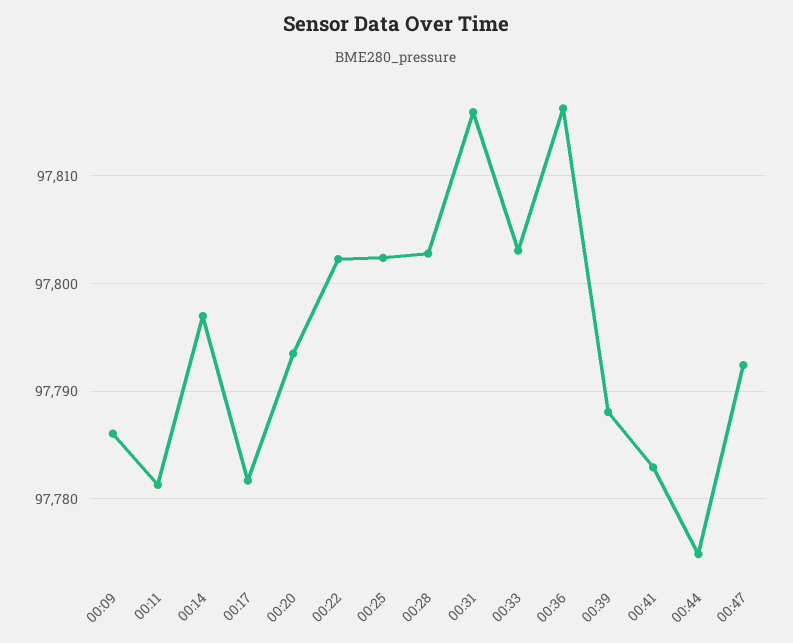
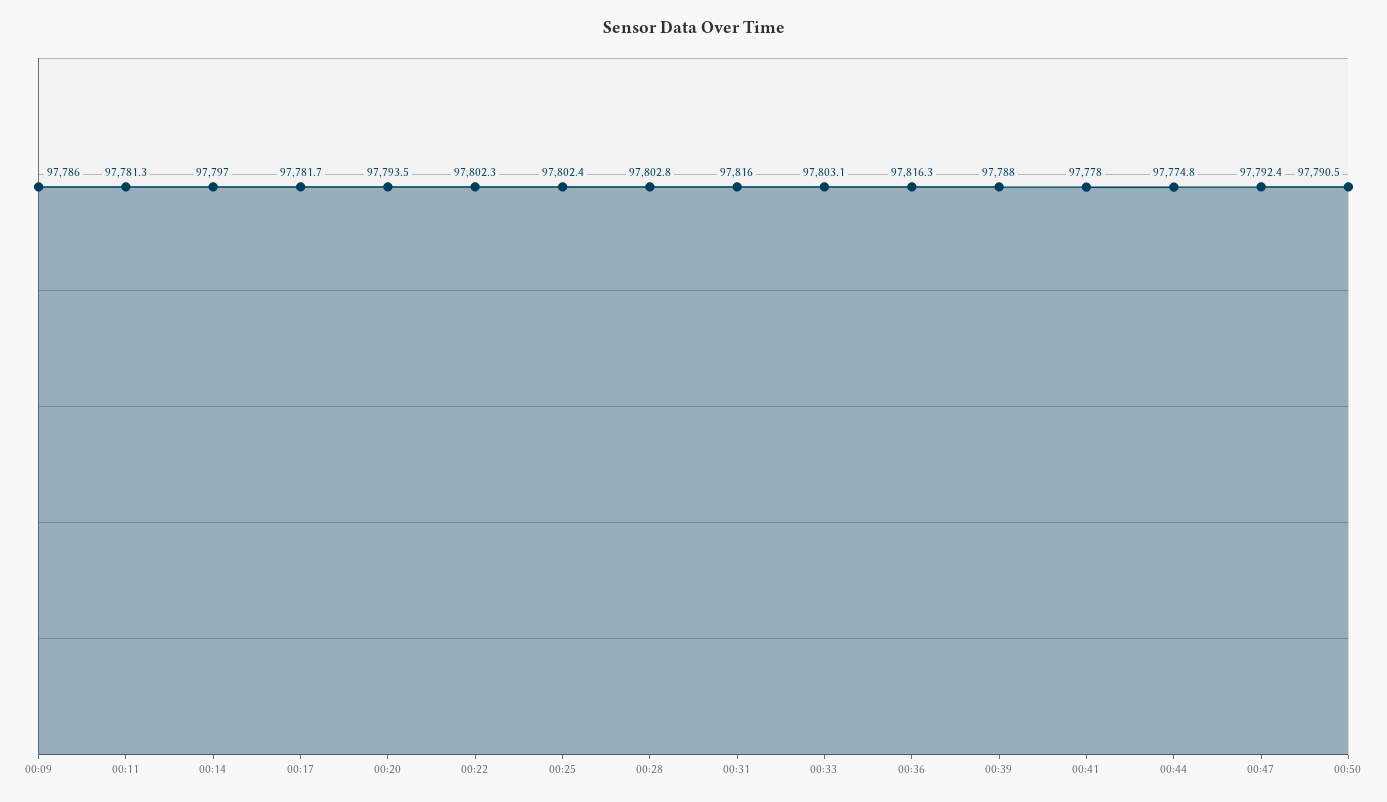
00:41: 97783 -> 97778
00:50: none -> 97790.5

